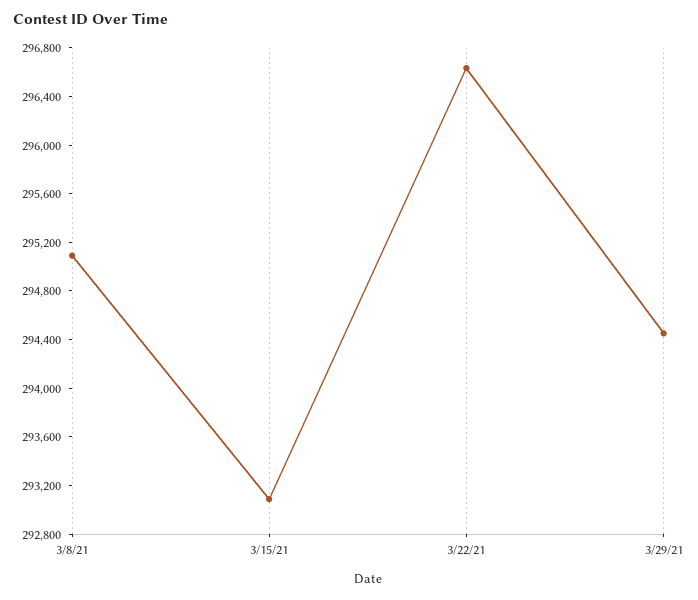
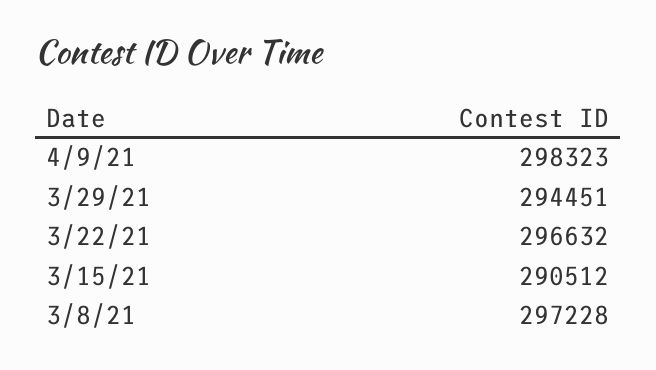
3/8/21: 295100 -> 297228
3/15/21: 293100 -> 290512
4/9/21: none -> 298323

